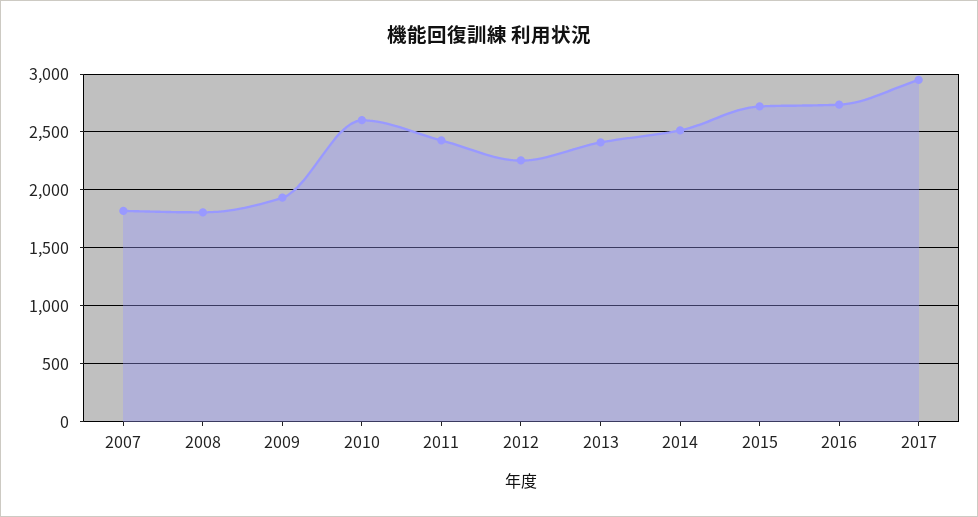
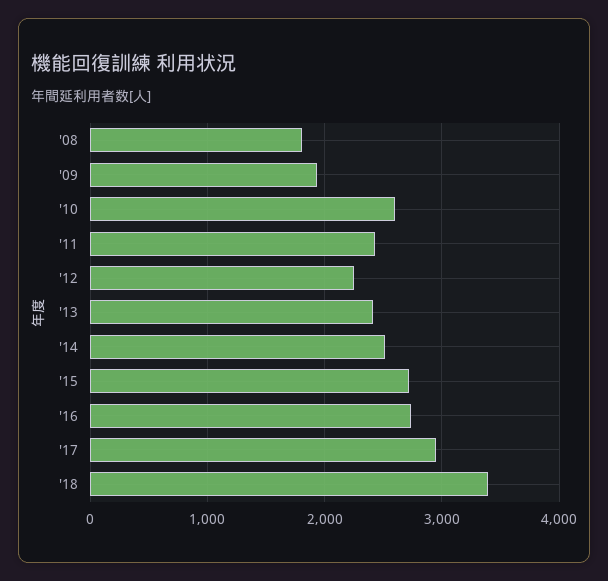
2007: 1800 -> none
'18: none -> 3400

